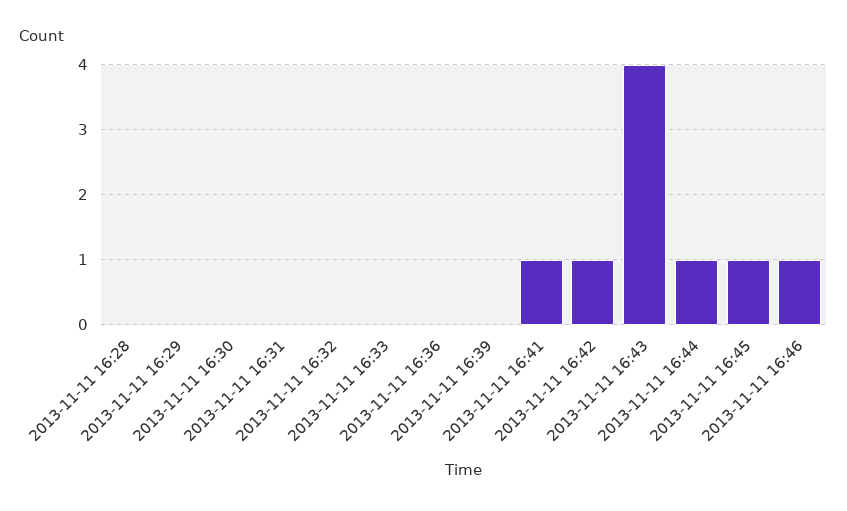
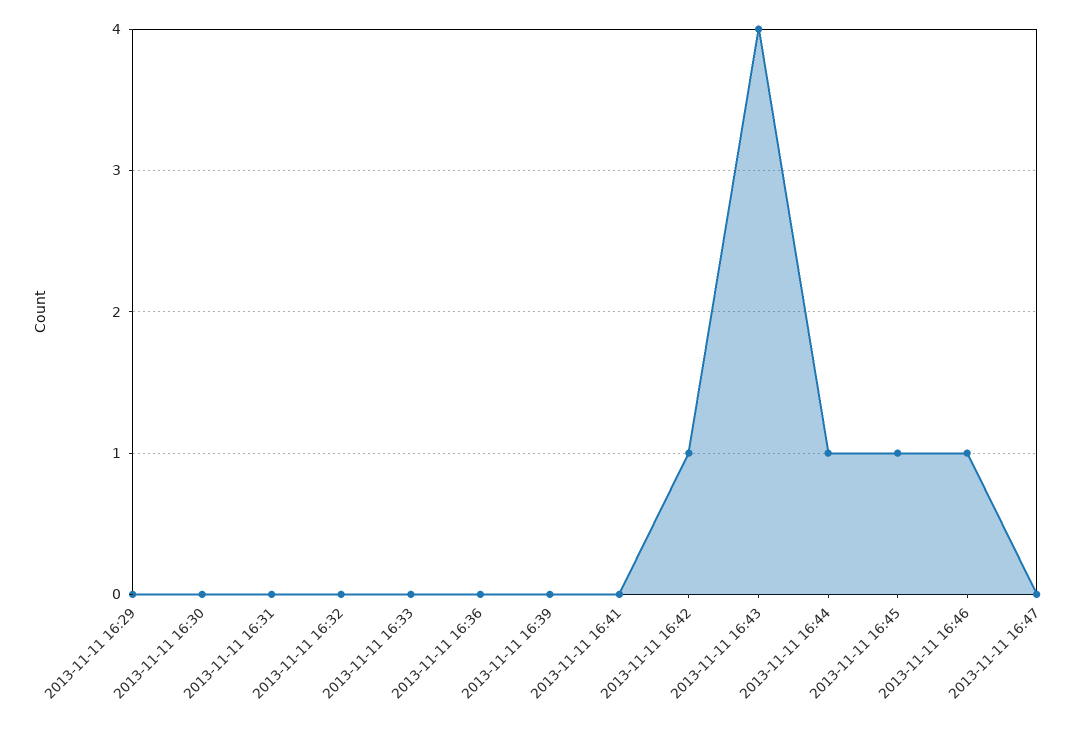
2013-11-11 16:28: 0 -> none
2013-11-11 16:41: 1 -> 0
2013-11-11 16:47: none -> 0

